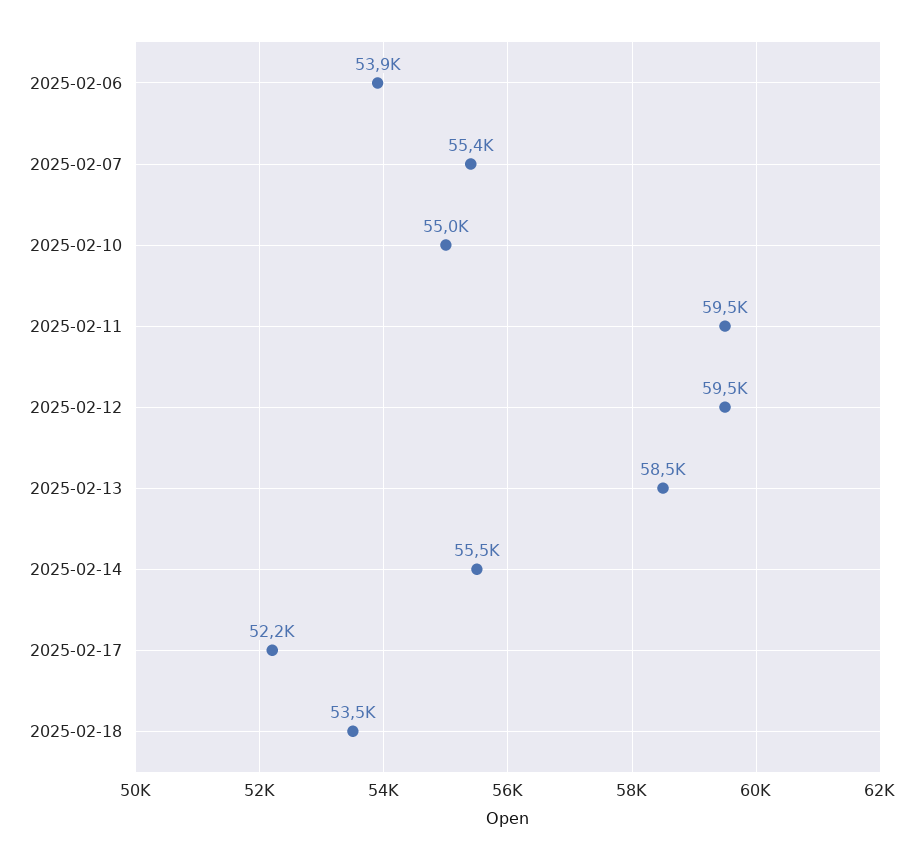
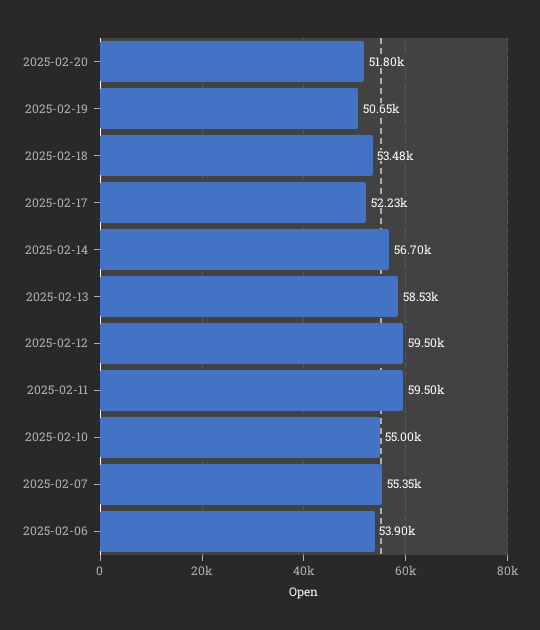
2025-02-14: 55500 -> 56700
2025-02-20: none -> 51800
2025-02-19: none -> 50650

